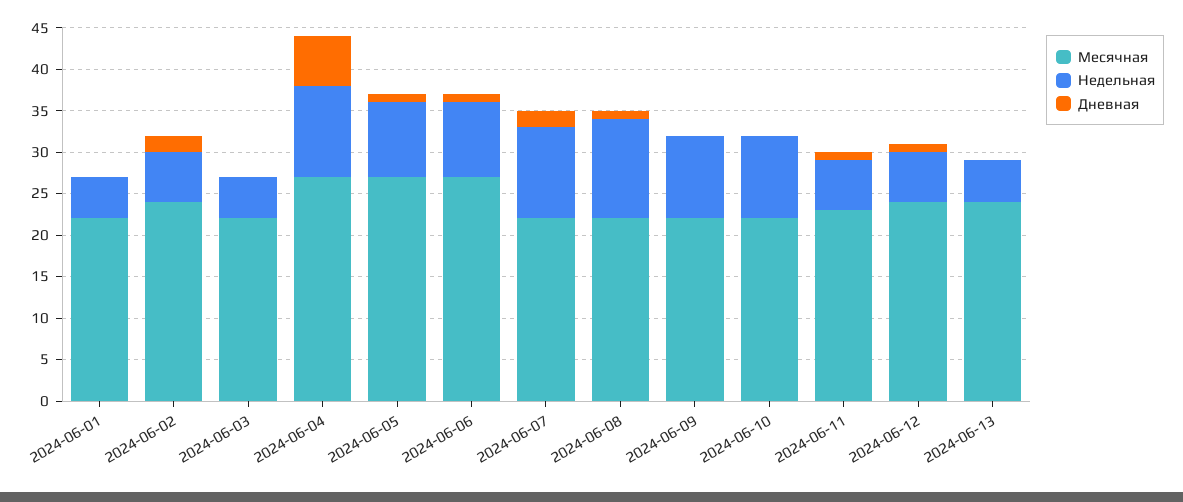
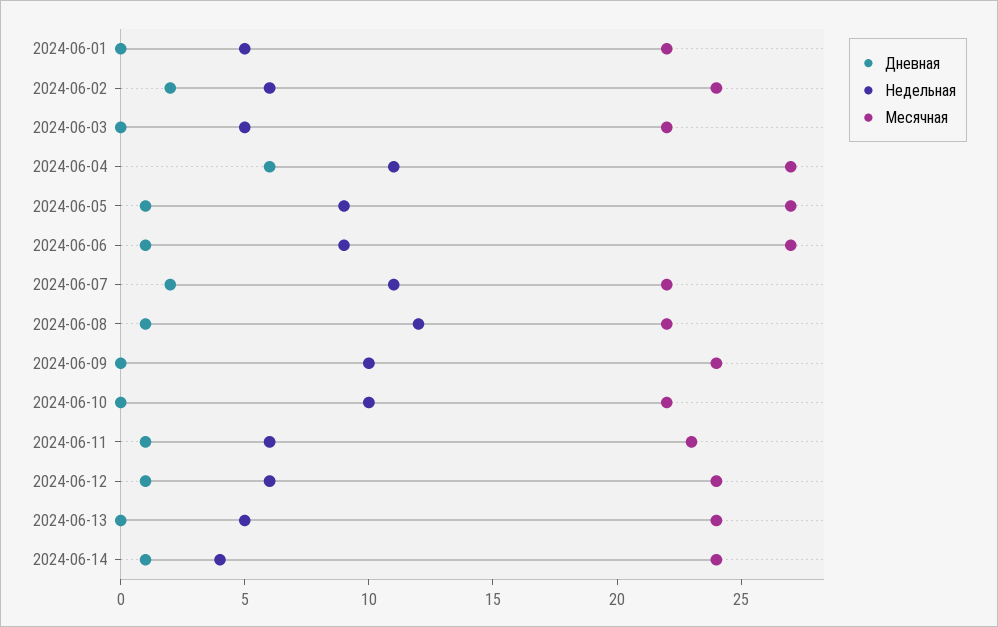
Месячная, 2024-06-09: 22 -> 24
Дневная, 2024-06-14: none -> 1
Недельная, 2024-06-14: none -> 4
Месячная, 2024-06-14: none -> 24

